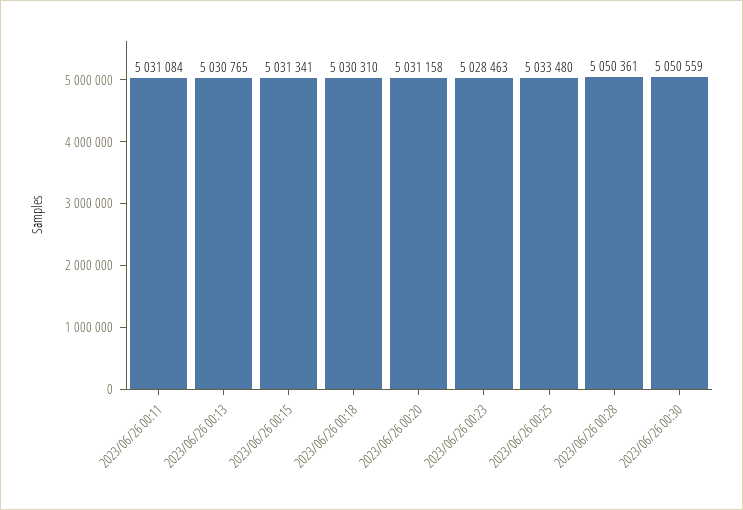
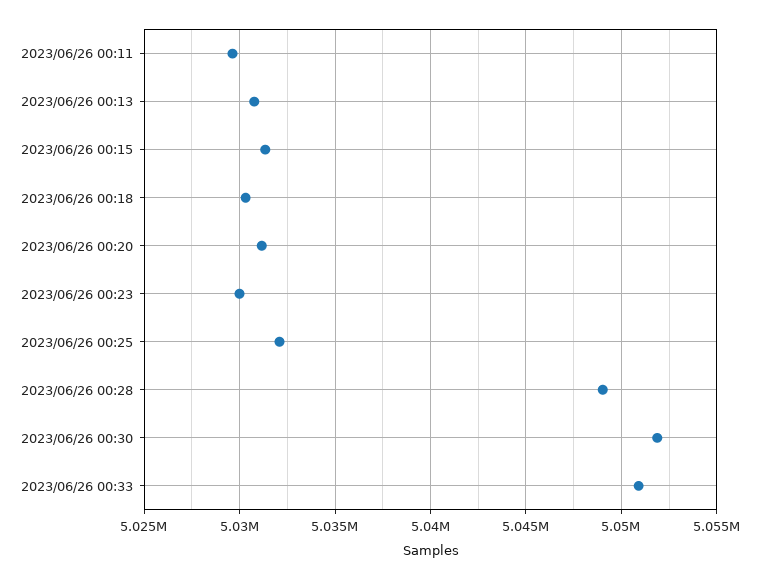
2023/06/26 00:11: 5031084 -> 5029500
2023/06/26 00:23: 5028463 -> 5030000
2023/06/26 00:25: 5033480 -> 5032000
2023/06/26 00:28: 5050361 -> 5049000
2023/06/26 00:30: 5050559 -> 5052000
2023/06/26 00:33: none -> 5051000

